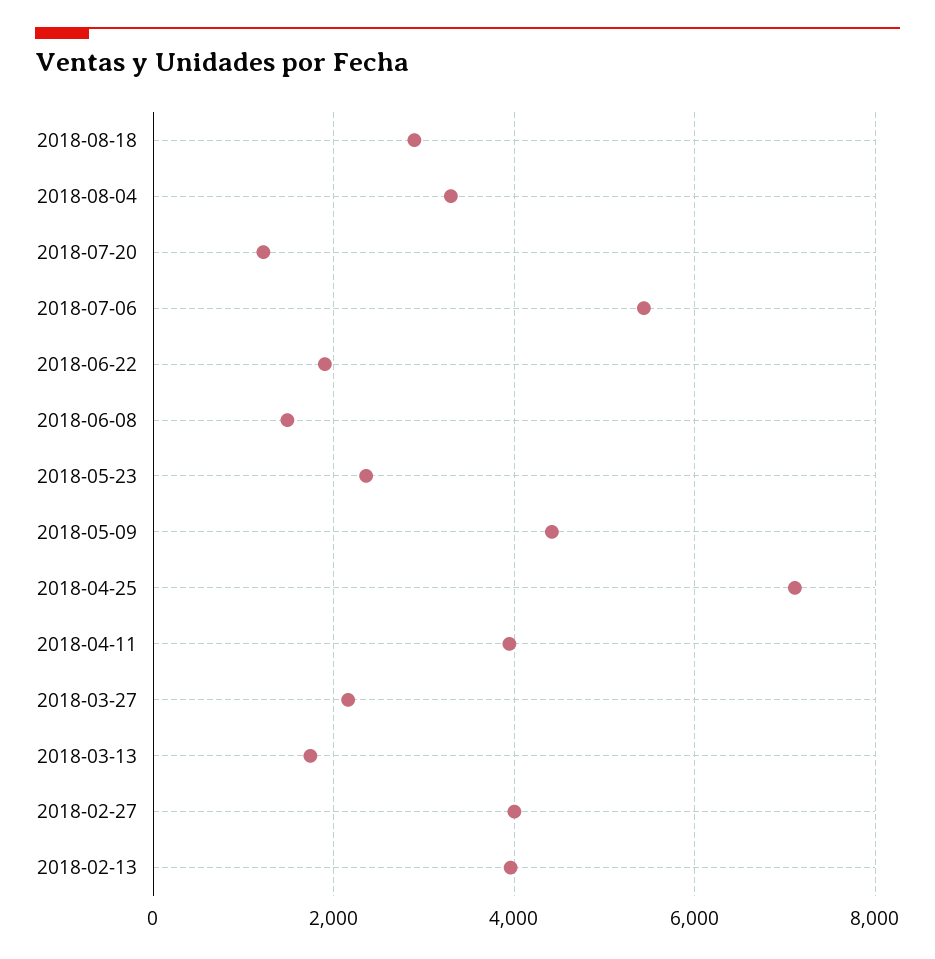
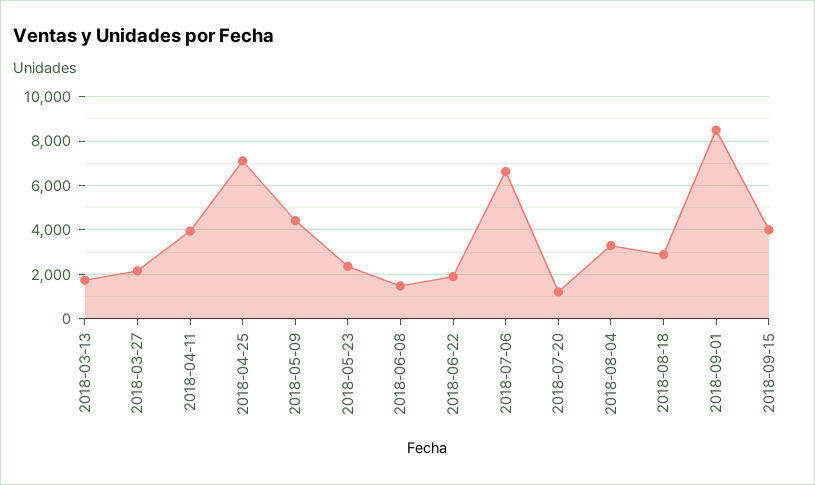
2018-07-06: 5400 -> 6500
2018-02-27: 4000 -> none
2018-02-13: 4000 -> none
2018-09-01: none -> 8500
2018-09-15: none -> 4000

